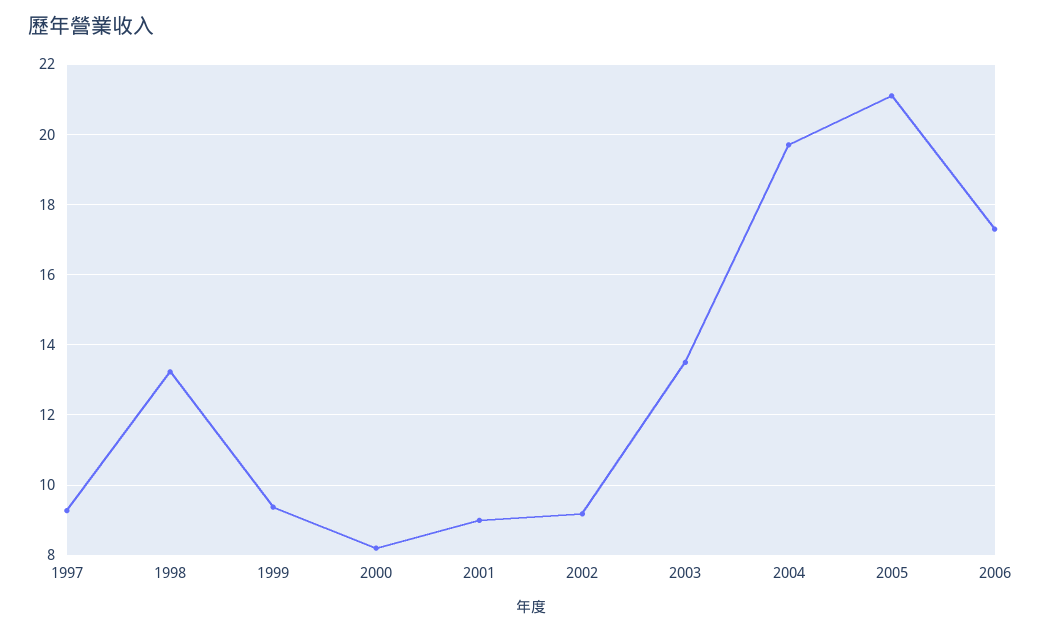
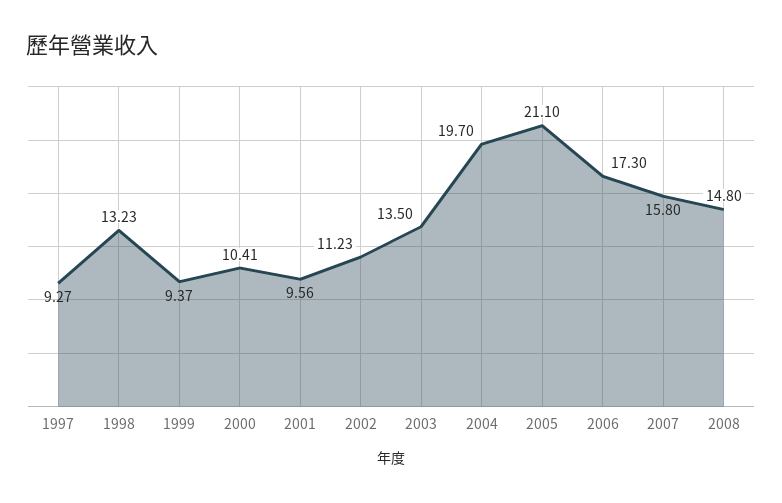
2000: 8.2 -> 10.41
2001: 9 -> 9.56
2002: 9.2 -> 11.23
2007: none -> 15.8
2008: none -> 14.8

